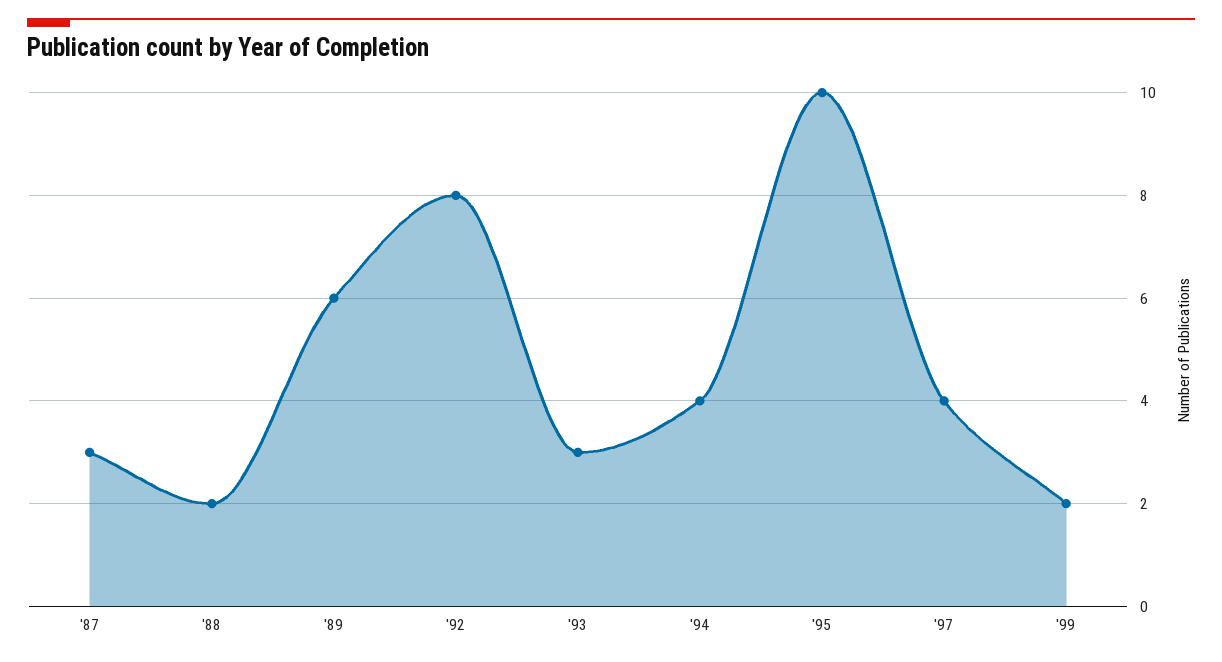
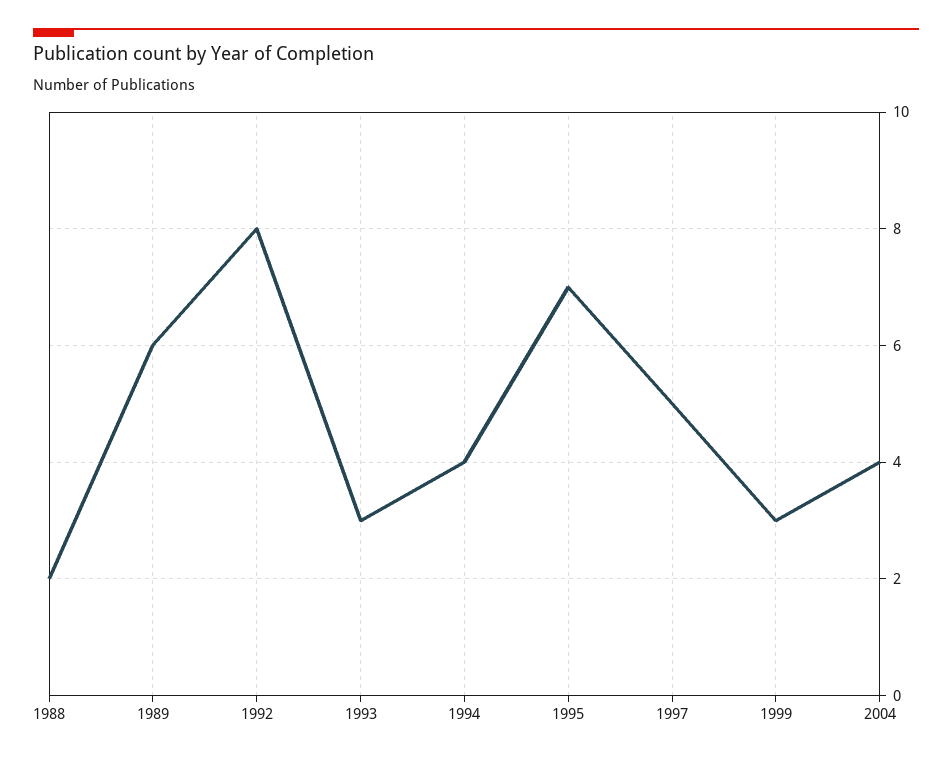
'87: 3 -> none
'95: 10 -> 7
'97: 4 -> 5
'99: 2 -> 3
2004: none -> 4

